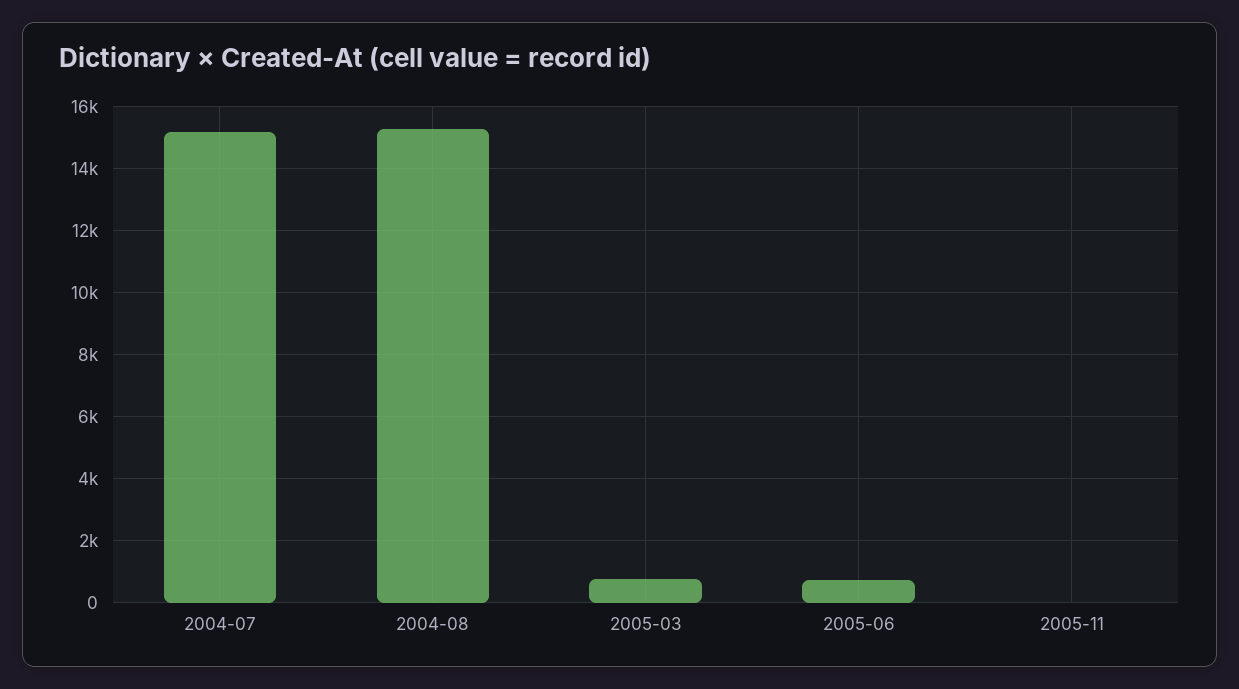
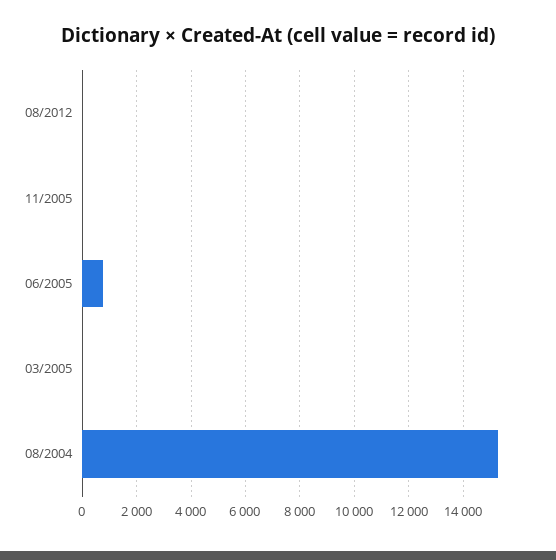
2004-07: 15200 -> none
2005-03: 800 -> 0
08/2012: none -> 0

